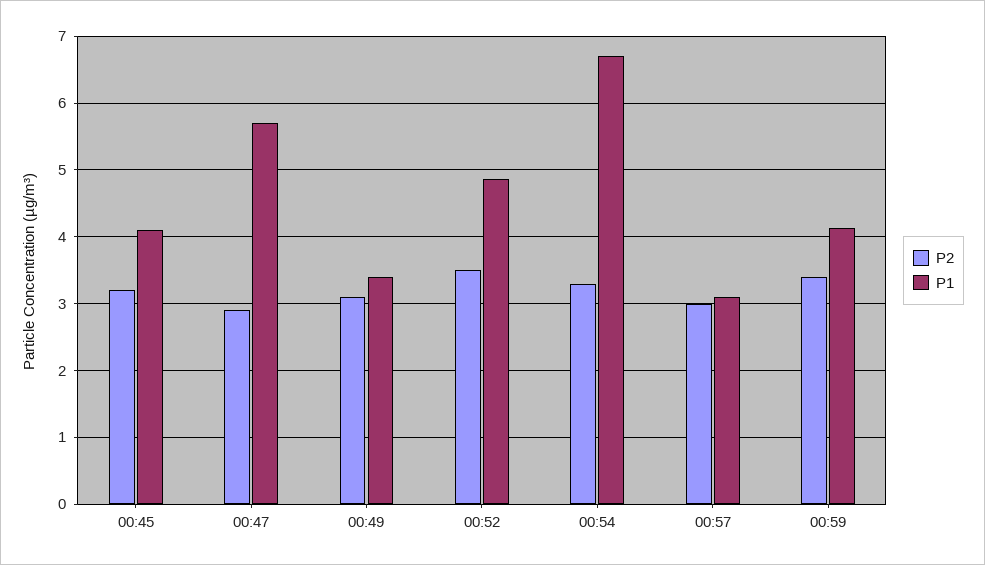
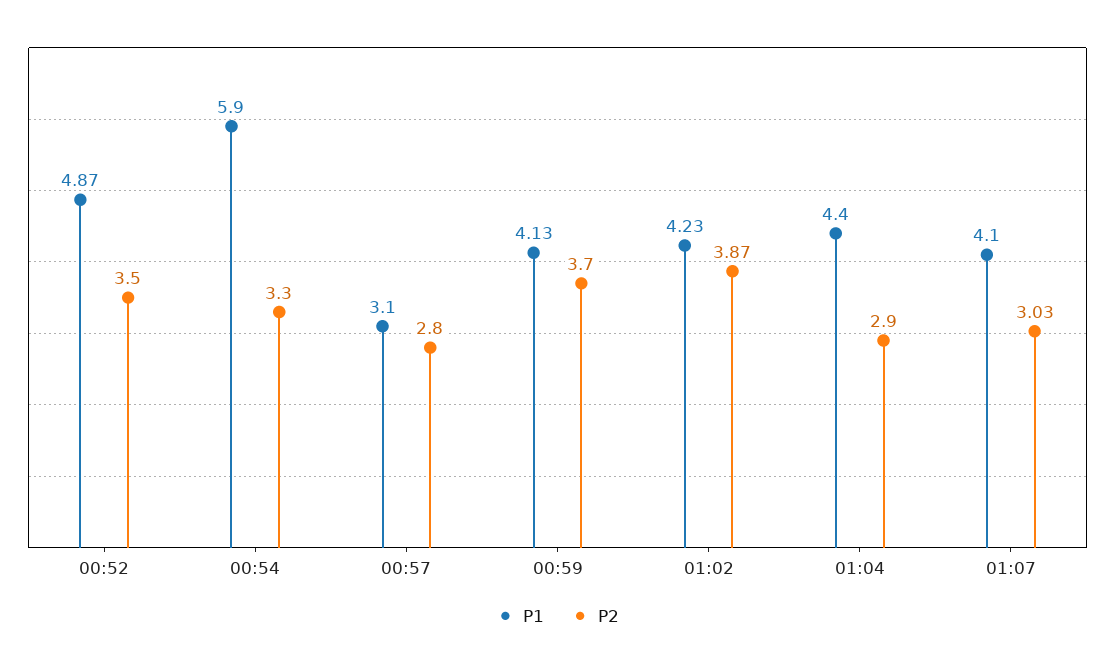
P2, 00:45: 3.2 -> none
P1, 00:45: 4.1 -> none
P2, 00:47: 2.9 -> none
P1, 00:47: 5.7 -> none
P2, 00:49: 3.1 -> none
P1, 00:49: 3.4 -> none
P1, 00:54: 6.7 -> 5.9
P2, 00:57: 3 -> 2.8
P2, 00:59: 3.4 -> 3.7
P1, 01:02: none -> 4.23
P2, 01:02: none -> 3.87
P1, 01:04: none -> 4.4
P2, 01:04: none -> 2.9
P1, 01:07: none -> 4.1
P2, 01:07: none -> 3.03

